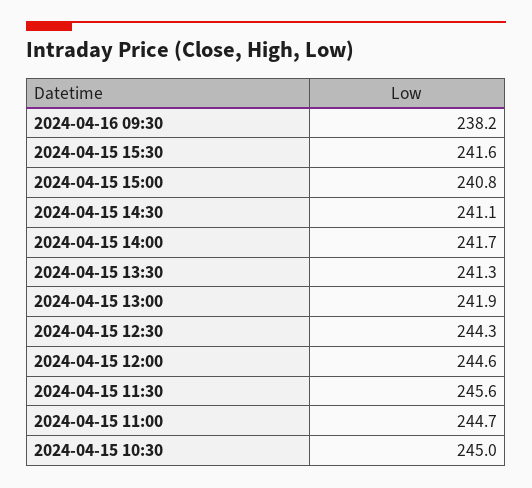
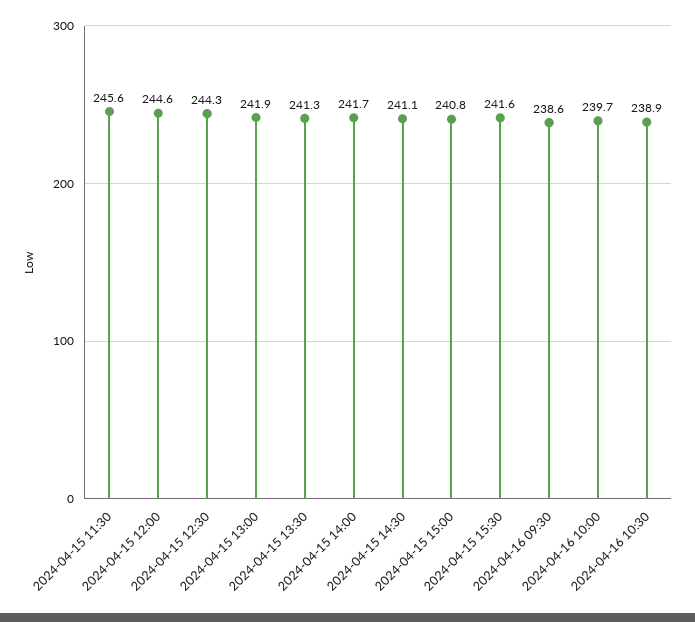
2024-04-16 09:30: 238.2 -> 238.6
2024-04-15 11:00: 244.7 -> none
2024-04-15 10:30: 245 -> none
2024-04-16 10:00: none -> 239.7
2024-04-16 10:30: none -> 238.9

